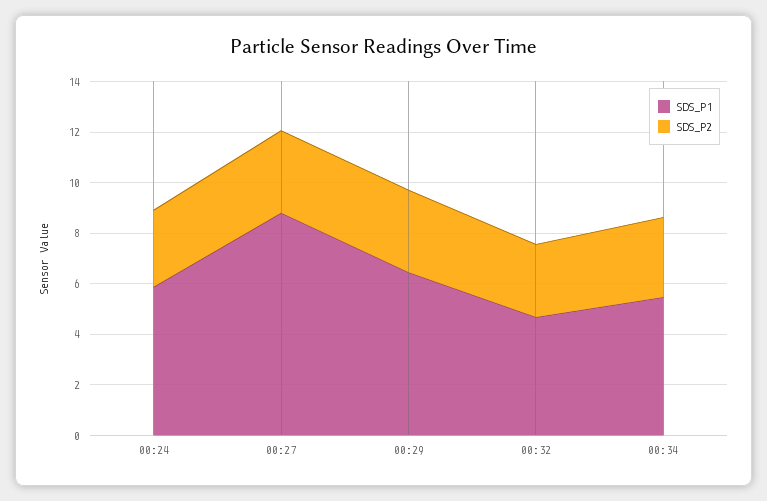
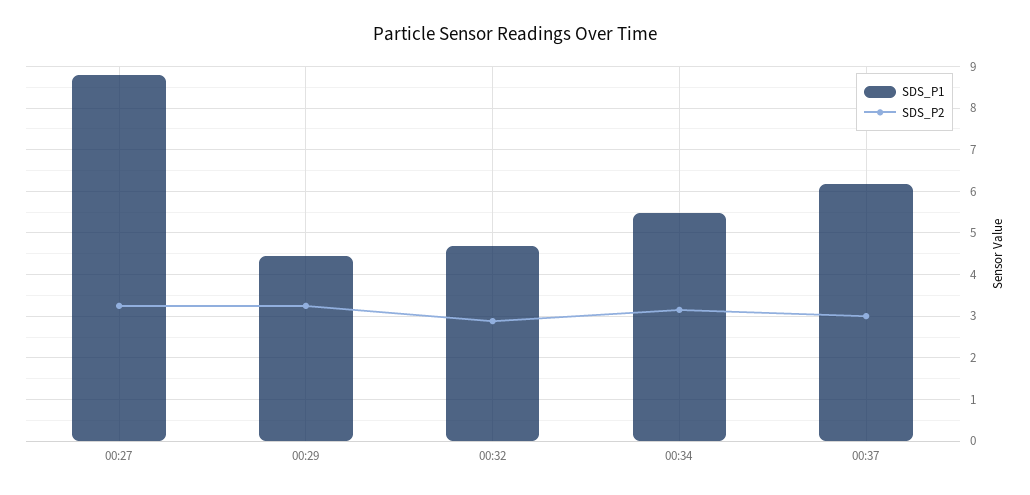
SDS_P1, 00:24: 6 -> none
SDS_P2, 00:24: 3 -> none
SDS_P1, 00:29: 6.5 -> 4.4
SDS_P1, 00:37: none -> 6.2
SDS_P2, 00:37: none -> 3

